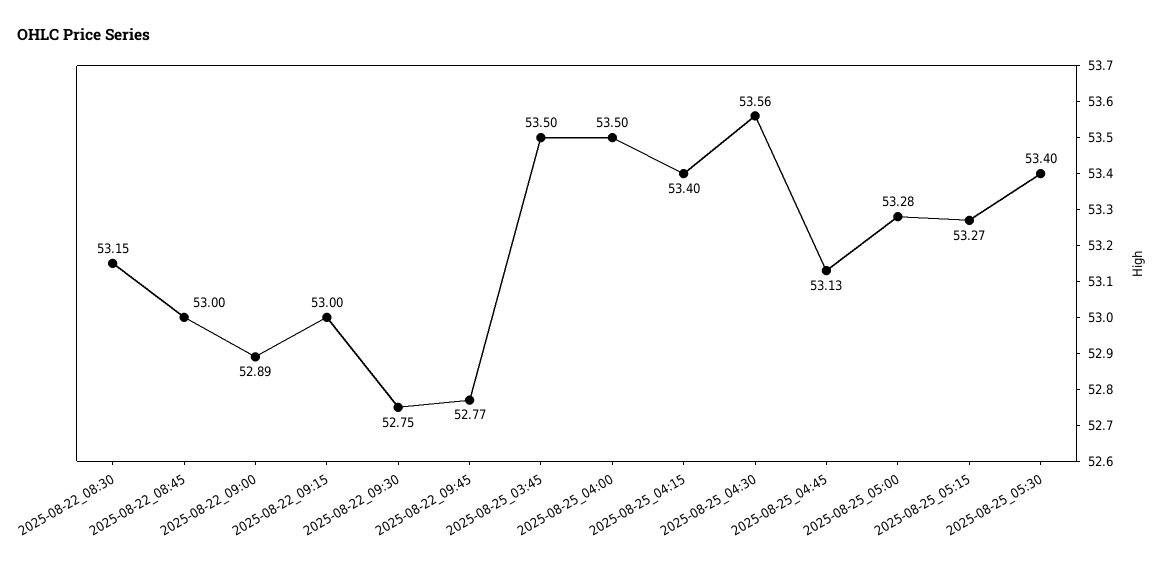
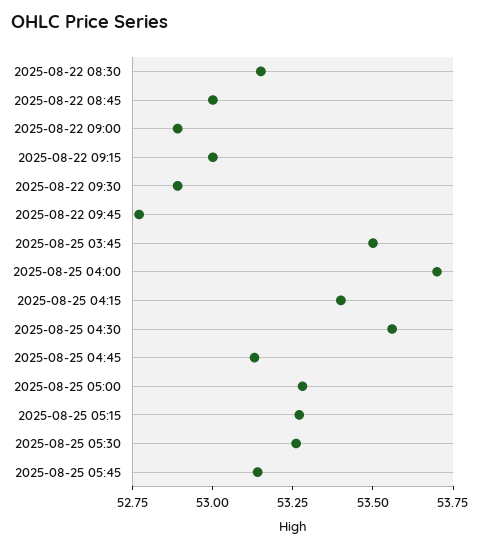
2025-08-22_09:30: 52.75 -> 52.9
2025-08-25_04:00: 53.5 -> 53.7
2025-08-25_05:30: 53.4 -> 53.25
2025-08-25 05:45: none -> 53.15

